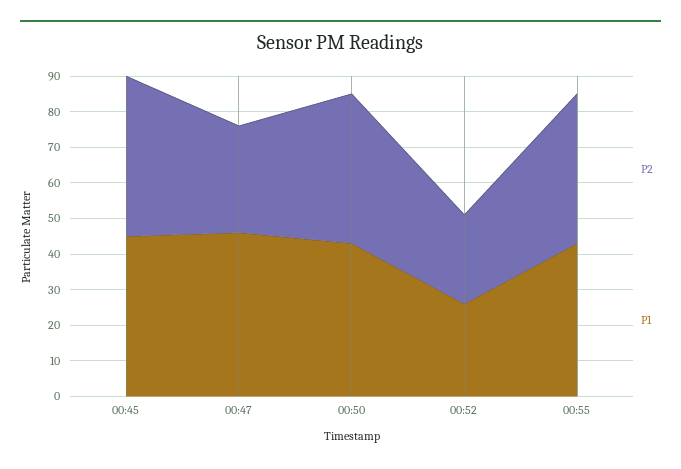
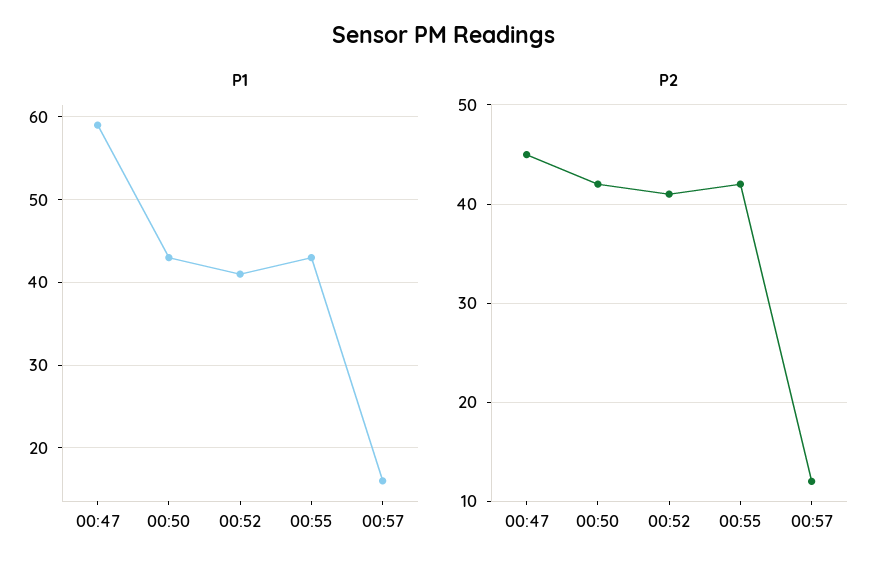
P2, 00:45: 45 -> none
P1, 00:45: 45 -> none
P2, 00:47: 30 -> 45
P1, 00:47: 45 -> 59
P2, 00:52: 25 -> 41
P1, 00:52: 25 -> 41
P1, 00:57: none -> 16
P2, 00:57: none -> 12

